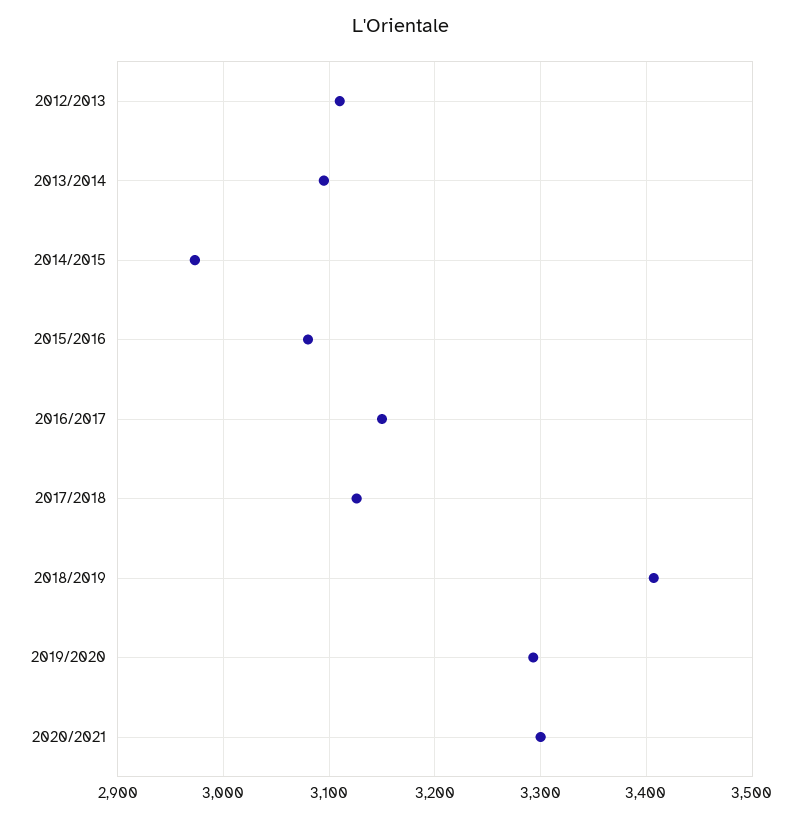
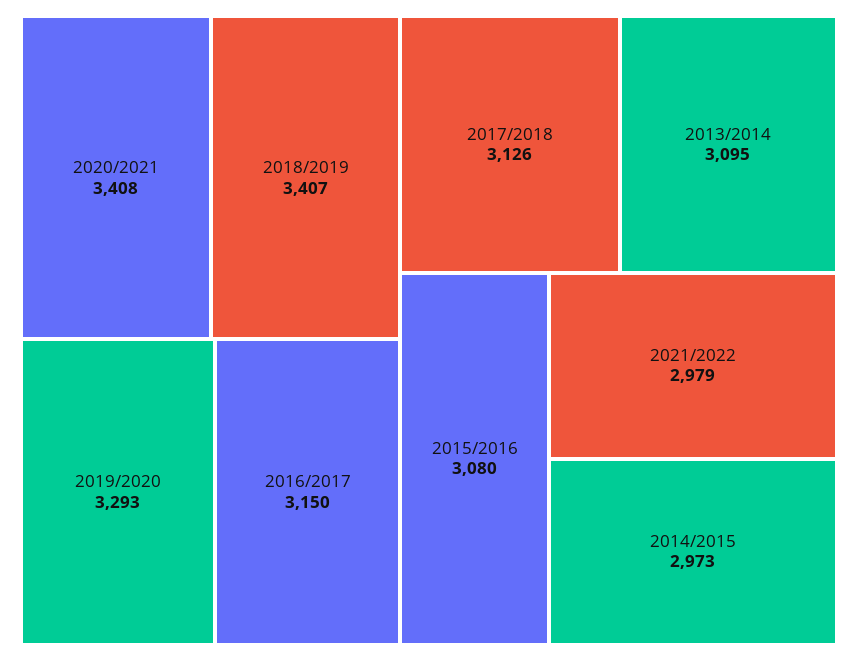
2012/2013: 3110 -> none
2020/2021: 3300 -> 3408
2021/2022: none -> 2979

